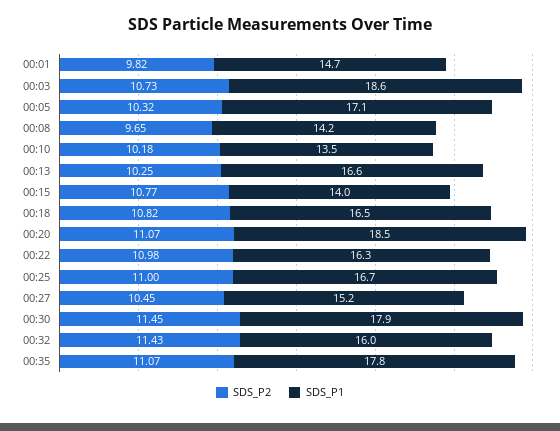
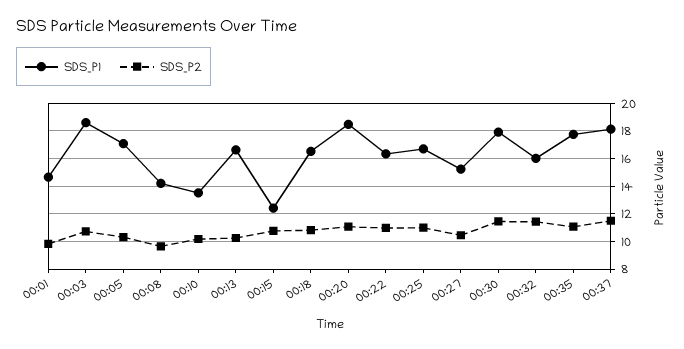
SDS_P1, 00:15: 14 -> 12.5
SDS_P1, 00:37: none -> 18
SDS_P2, 00:37: none -> 11.5

